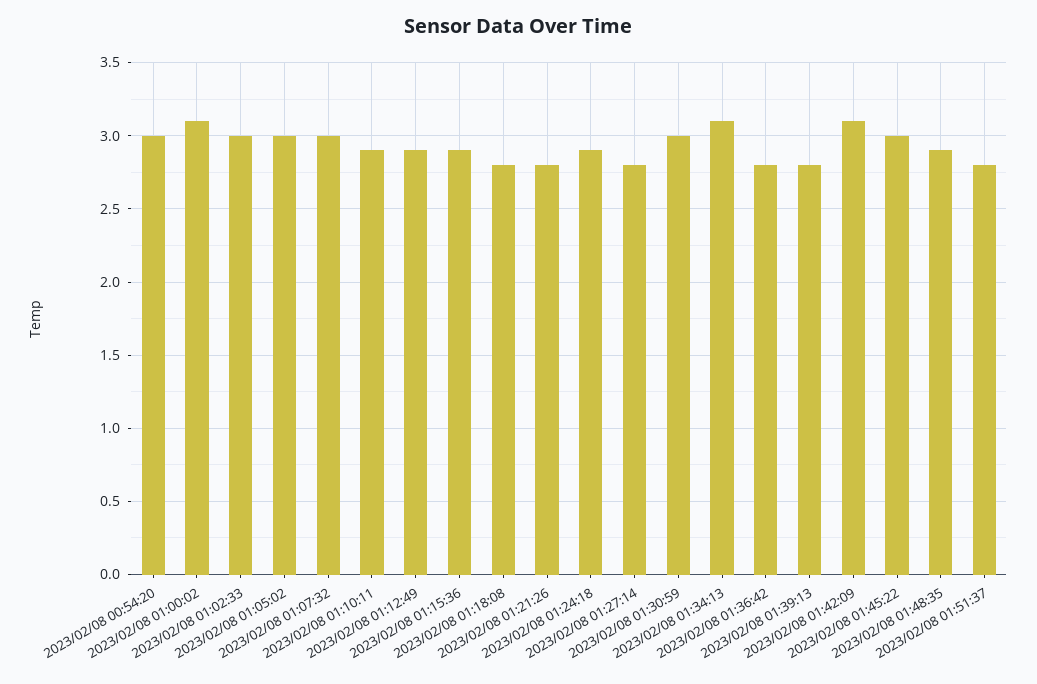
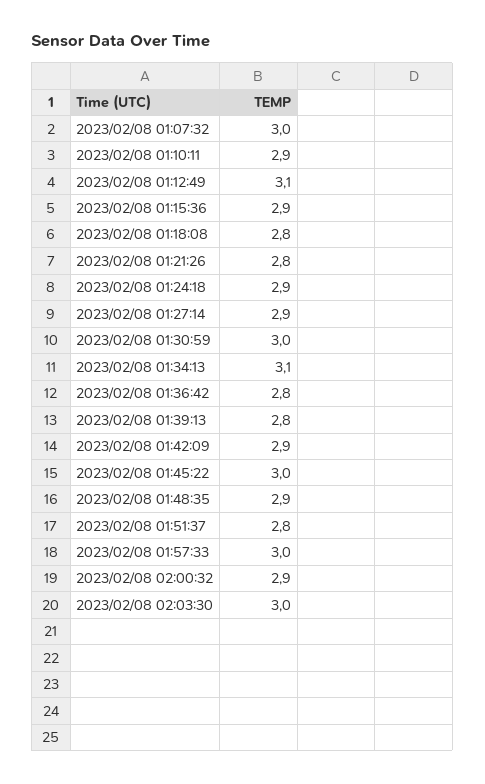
2023/02/08 00:54:20: 3 -> none
2023/02/08 01:00:02: 3.1 -> none
2023/02/08 01:02:33: 3 -> none
2023/02/08 01:05:02: 3 -> none
2023/02/08 01:12:49: 2.9 -> 3.1
2023/02/08 01:27:14: 2.8 -> 2.9
2023/02/08 01:42:09: 3.1 -> 2.9
2023/02/08 01:57:33: none -> 3
2023/02/08 02:00:32: none -> 2.9
2023/02/08 02:03:30: none -> 3

